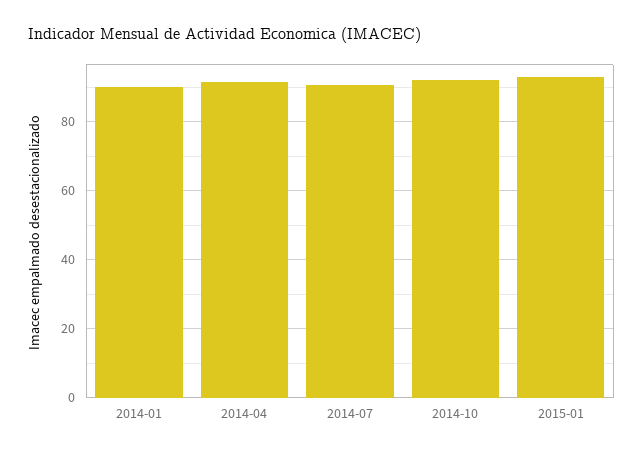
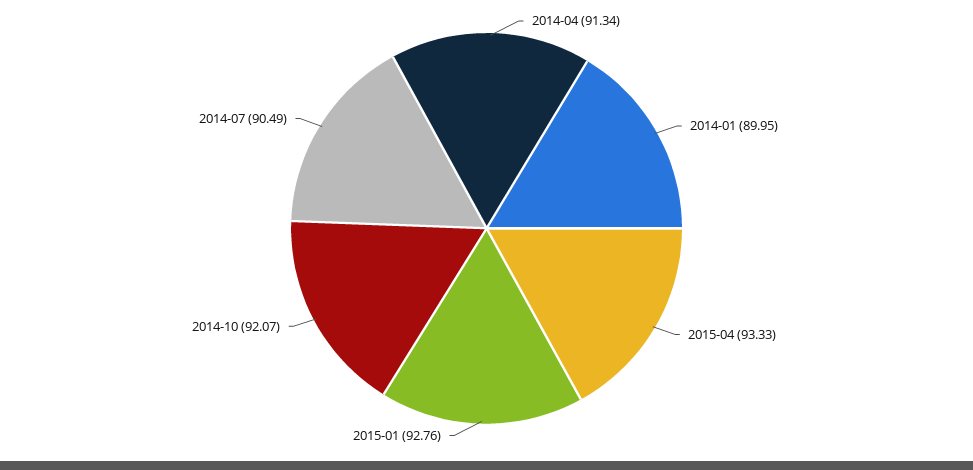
2015-04: none -> 93.33

